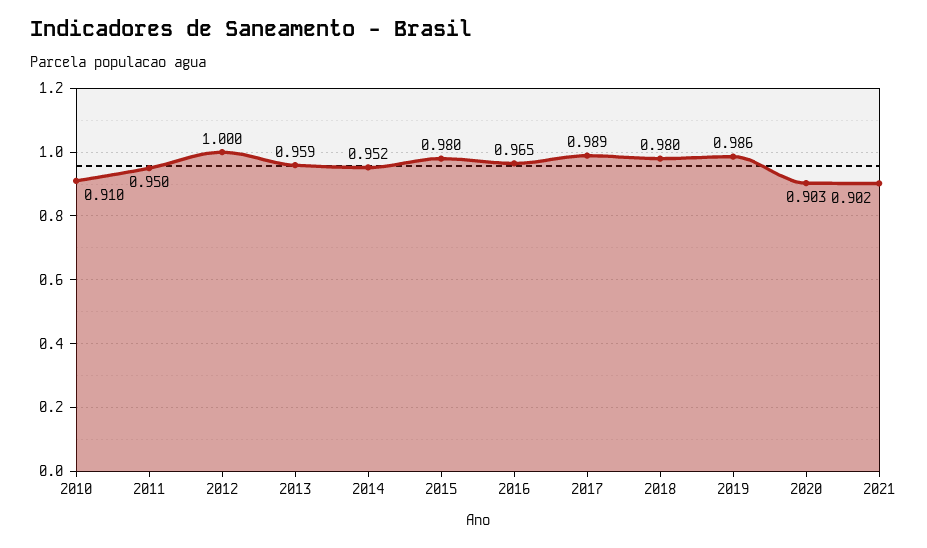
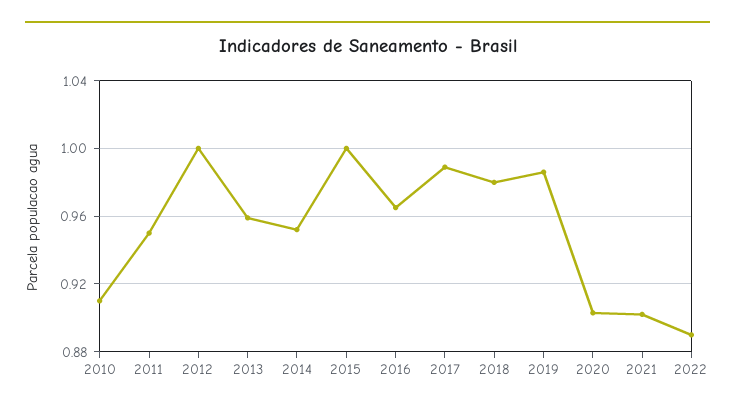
2015: 0.98 -> 1
2022: none -> 0.89

